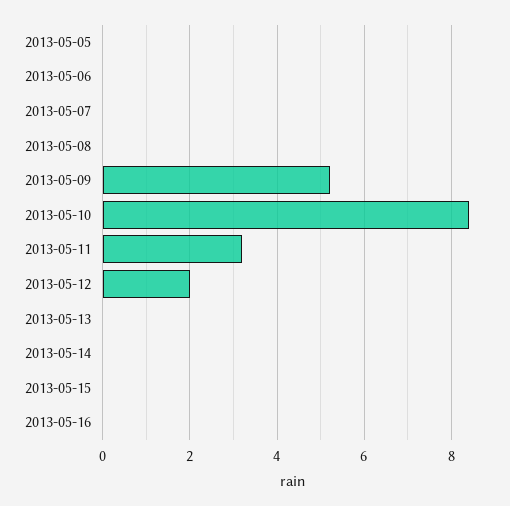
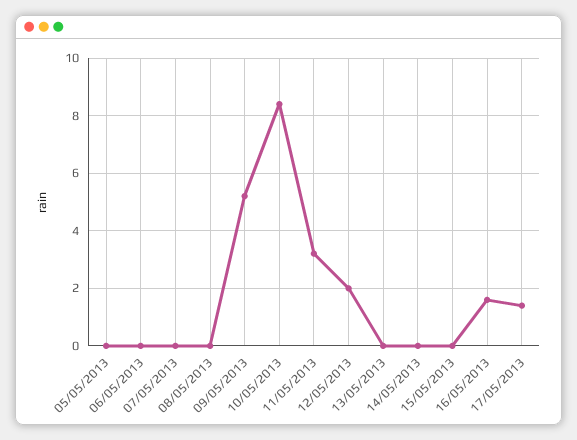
2013-05-16: 0 -> 1.5
17/05/2013: none -> 1.5

